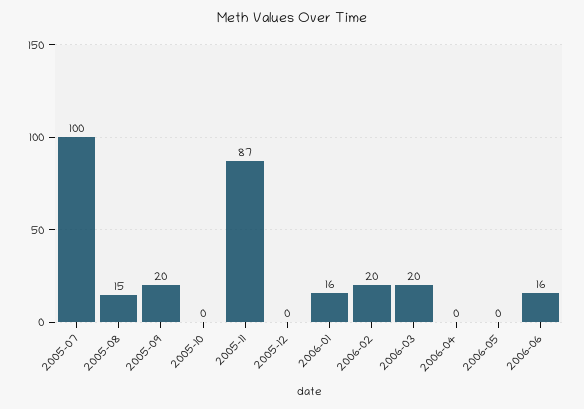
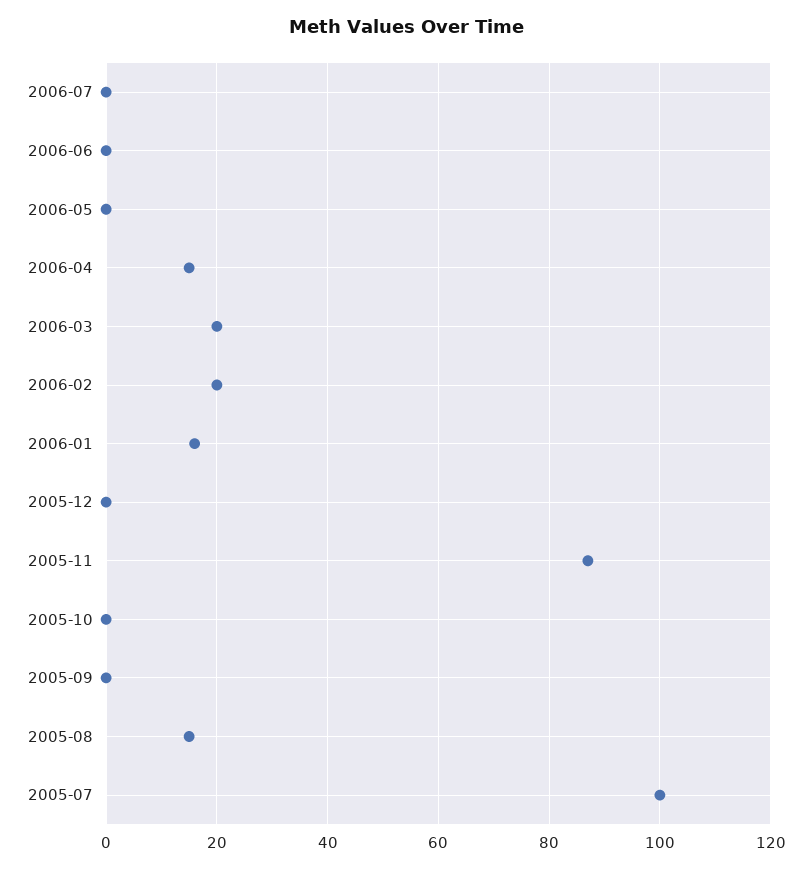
2005-09: 20 -> 0
2006-04: 0 -> 15
2006-06: 16 -> 0
2006-07: none -> 0

